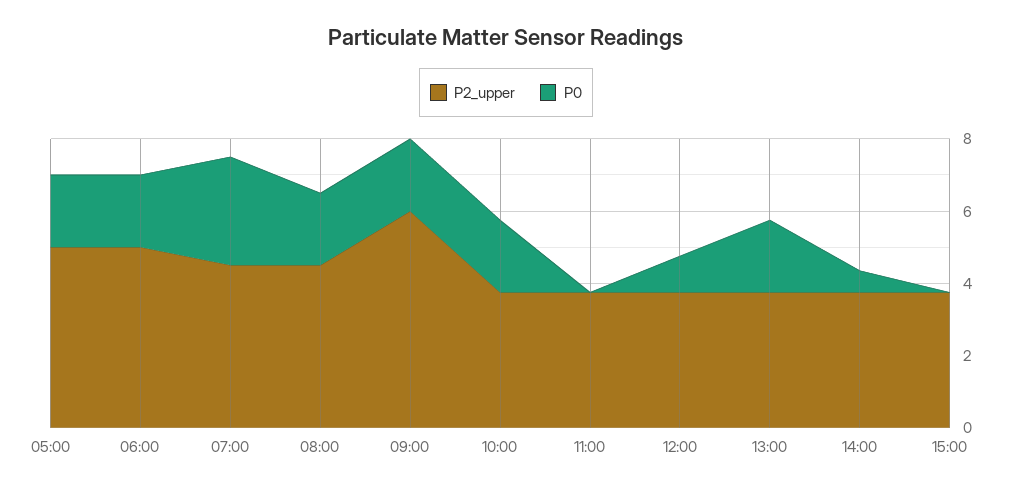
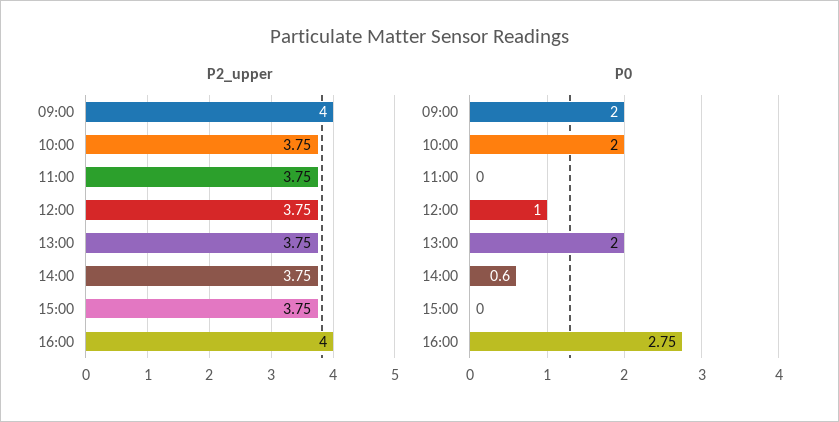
P2_upper, 05:00: 5 -> none
P0, 05:00: 2 -> none
P2_upper, 06:00: 5 -> none
P0, 06:00: 2 -> none
P2_upper, 07:00: 4.5 -> none
P0, 07:00: 3 -> none
P2_upper, 08:00: 4.5 -> none
P0, 08:00: 2 -> none
P2_upper, 09:00: 6 -> 4
P2_upper, 16:00: none -> 4
P0, 16:00: none -> 2.75

